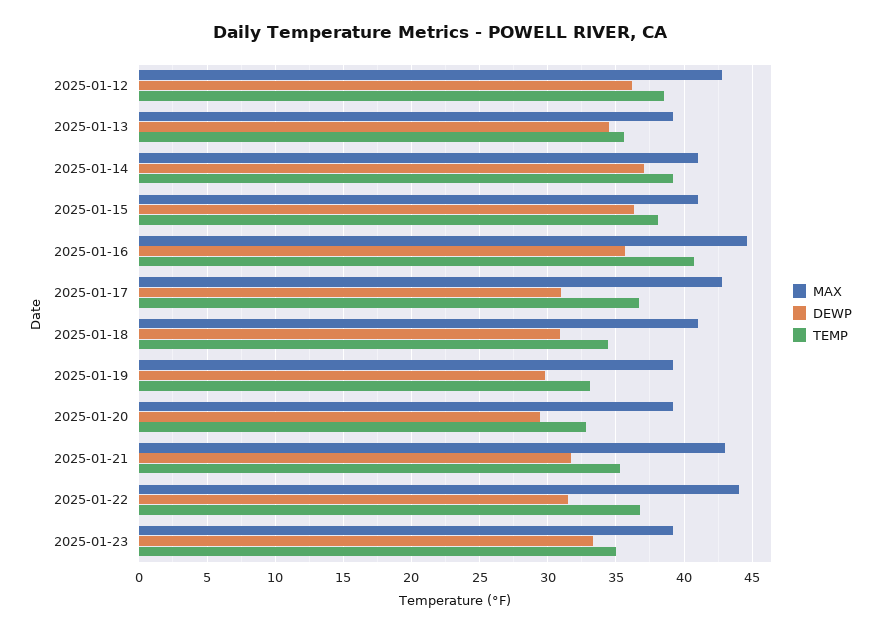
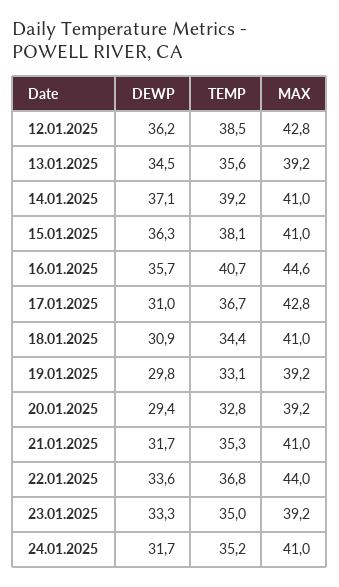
MAX, 2025-01-21: 43 -> 41
DEWP, 2025-01-22: 31.5 -> 33.6
DEWP, 24.01.2025: none -> 31.7
TEMP, 24.01.2025: none -> 35.2
MAX, 24.01.2025: none -> 41

